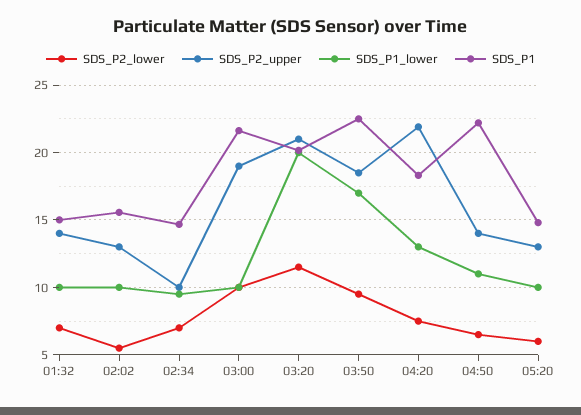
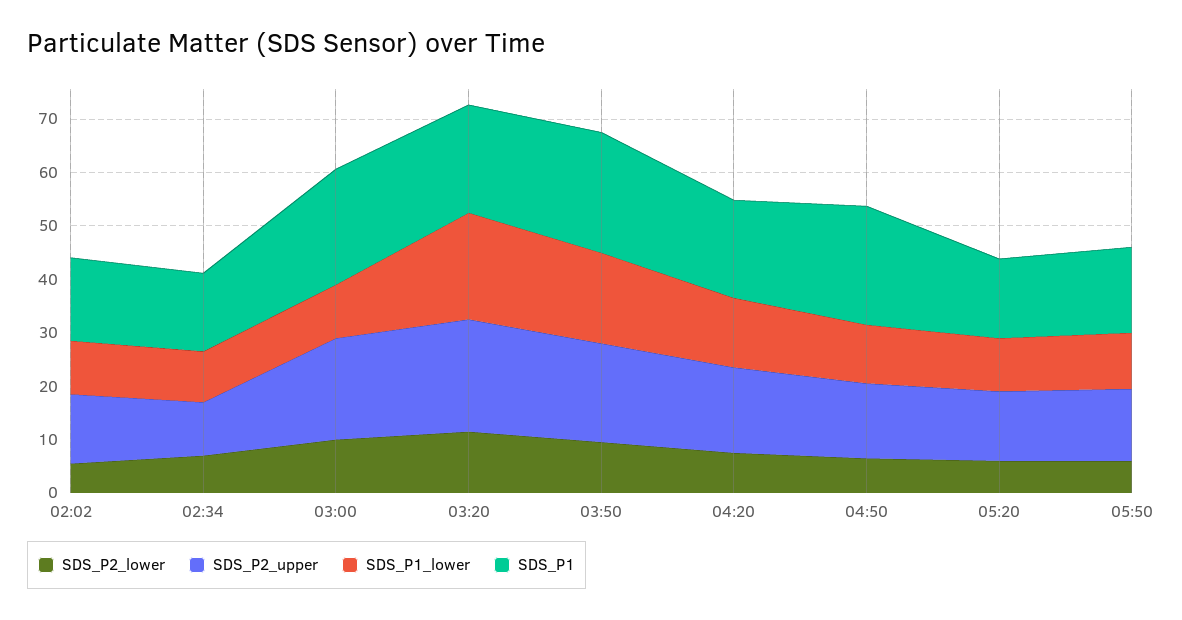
SDS_P2_lower, 01:32: 7 -> none
SDS_P2_upper, 01:32: 14 -> none
SDS_P1_lower, 01:32: 10 -> none
SDS_P1, 01:32: 15 -> none
SDS_P2_upper, 04:20: 22 -> 16
SDS_P2_lower, 05:50: none -> 6
SDS_P2_upper, 05:50: none -> 14
SDS_P1_lower, 05:50: none -> 10
SDS_P1, 05:50: none -> 16

